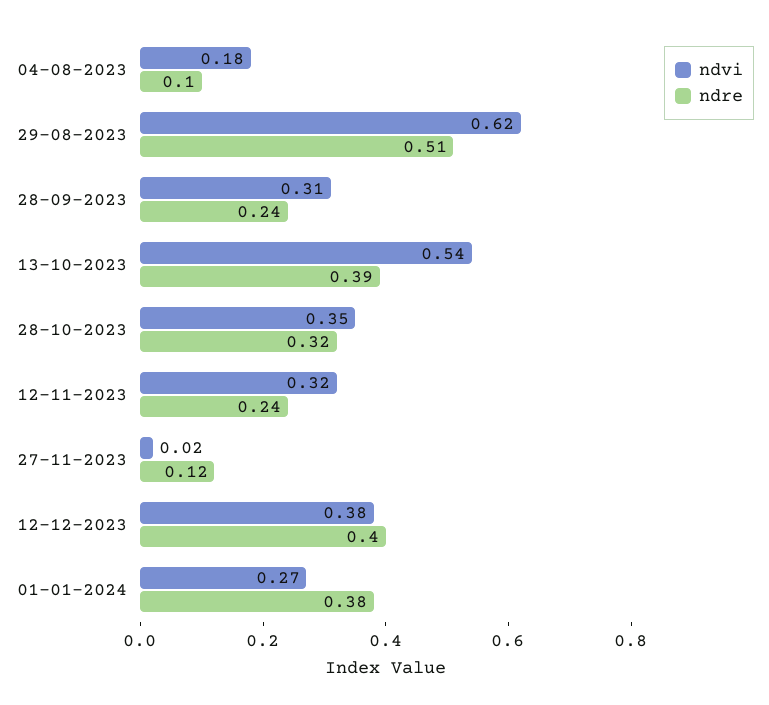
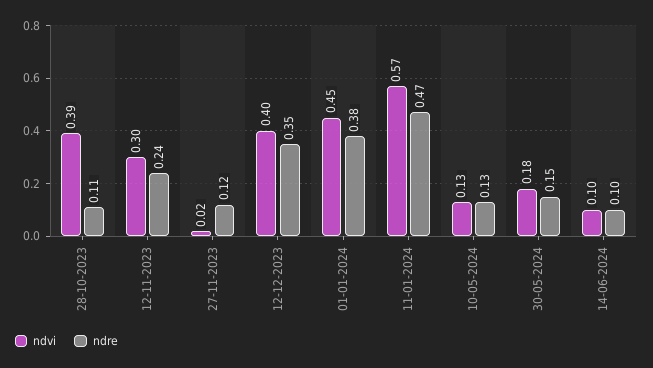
ndvi, 04-08-2023: 0.18 -> none
ndre, 04-08-2023: 0.1 -> none
ndvi, 29-08-2023: 0.62 -> none
ndre, 29-08-2023: 0.51 -> none
ndvi, 28-09-2023: 0.31 -> none
ndre, 28-09-2023: 0.24 -> none
ndvi, 13-10-2023: 0.54 -> none
ndre, 13-10-2023: 0.39 -> none
ndvi, 28-10-2023: 0.35 -> 0.39
ndre, 28-10-2023: 0.32 -> 0.11
ndvi, 12-11-2023: 0.32 -> 0.3
ndvi, 12-12-2023: 0.38 -> 0.4
ndre, 12-12-2023: 0.4 -> 0.35
ndvi, 01-01-2024: 0.27 -> 0.45
ndvi, 11-01-2024: none -> 0.57
ndre, 11-01-2024: none -> 0.47
ndvi, 10-05-2024: none -> 0.13
ndre, 10-05-2024: none -> 0.13
ndvi, 30-05-2024: none -> 0.18
ndre, 30-05-2024: none -> 0.15
ndvi, 14-06-2024: none -> 0.1
ndre, 14-06-2024: none -> 0.1

